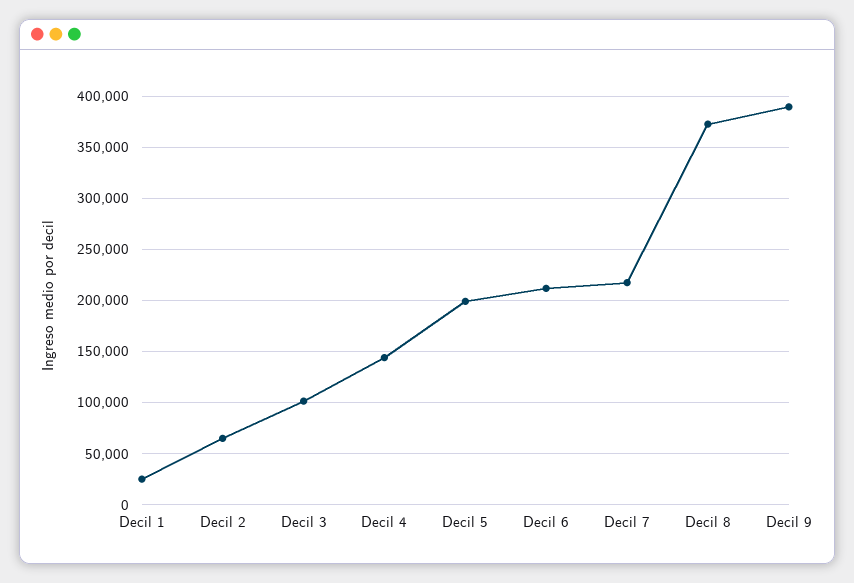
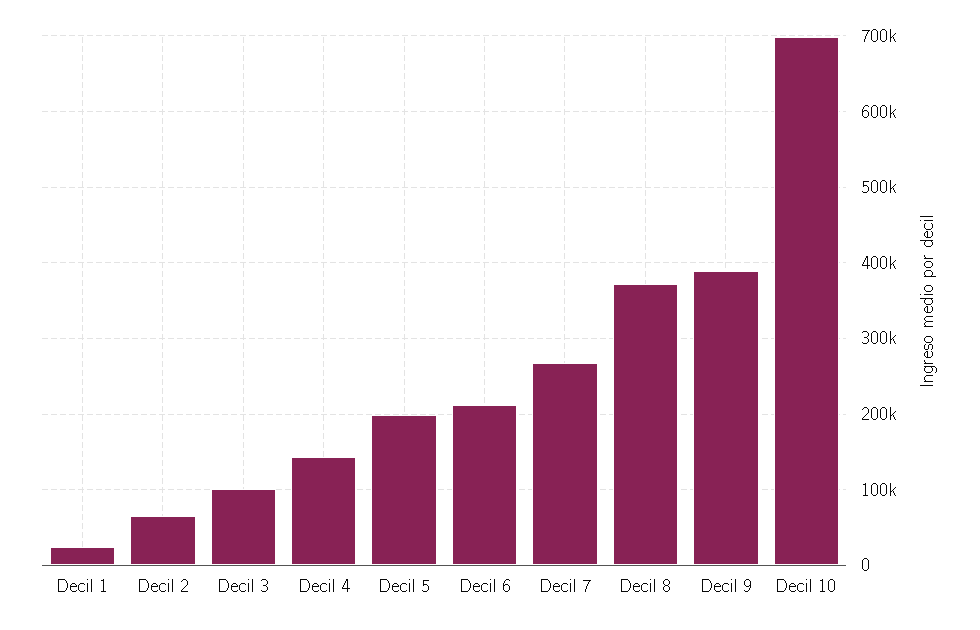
Decil 7: 220000 -> 270000
Decil 10: none -> 700000

